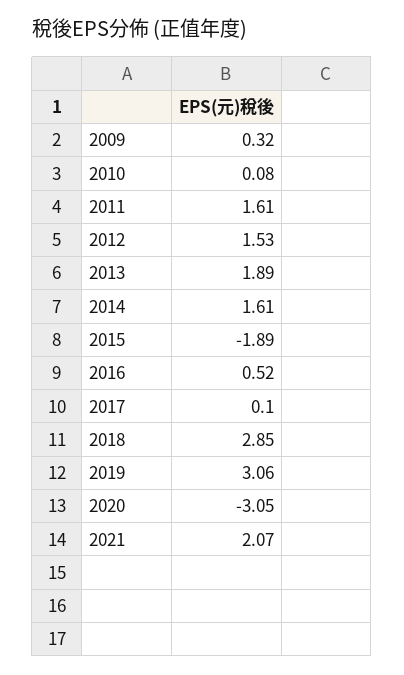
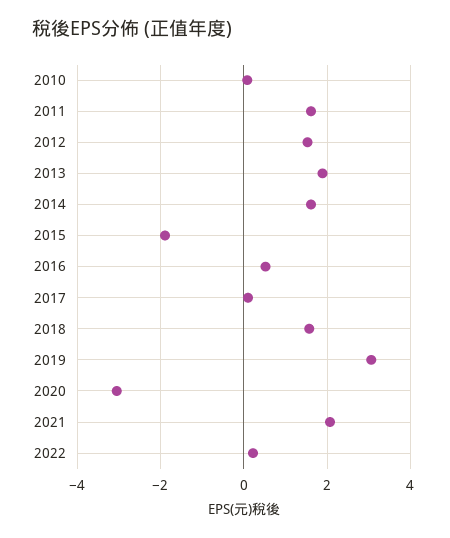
2009: 0.32 -> none
2018: 2.85 -> 1.6
2022: none -> 0.2

